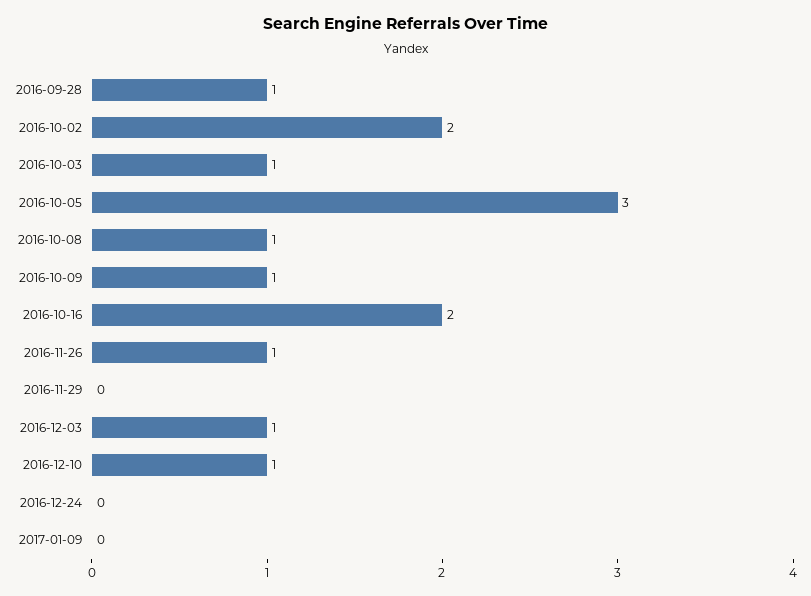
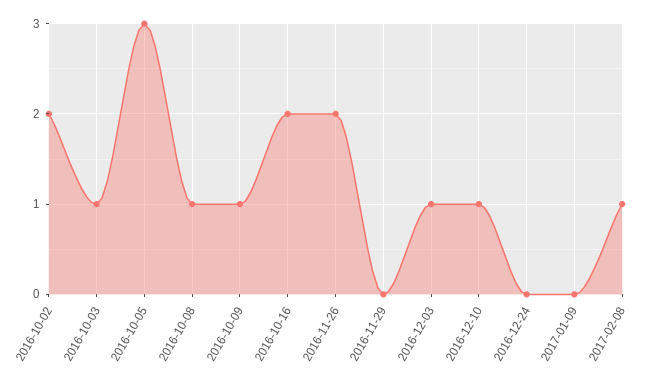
2016-09-28: 1 -> none
2016-11-26: 1 -> 2
2017-02-08: none -> 1

